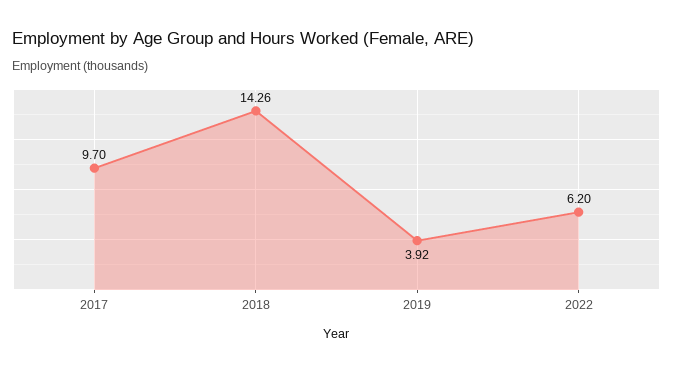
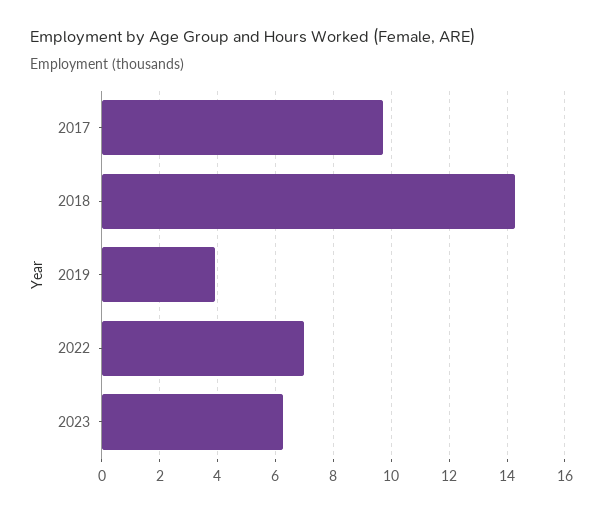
2022: 6.2 -> 7
2023: none -> 6.25

